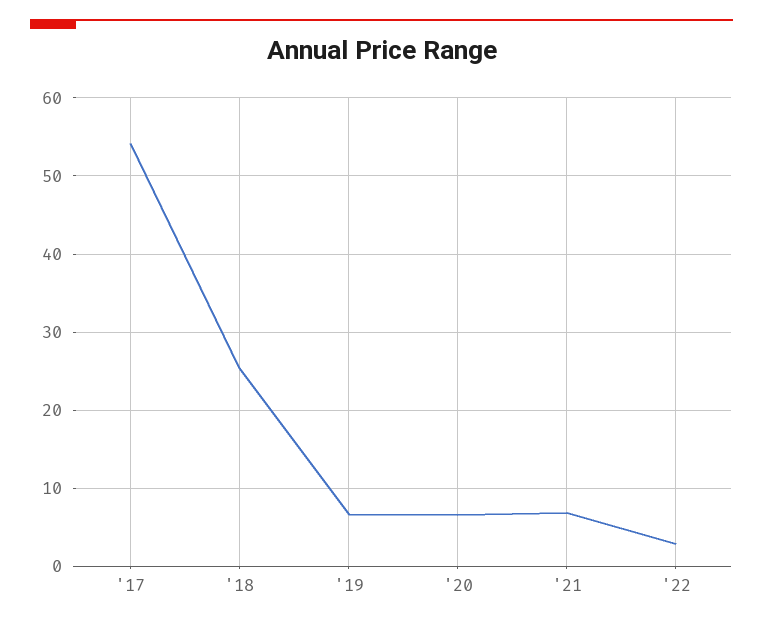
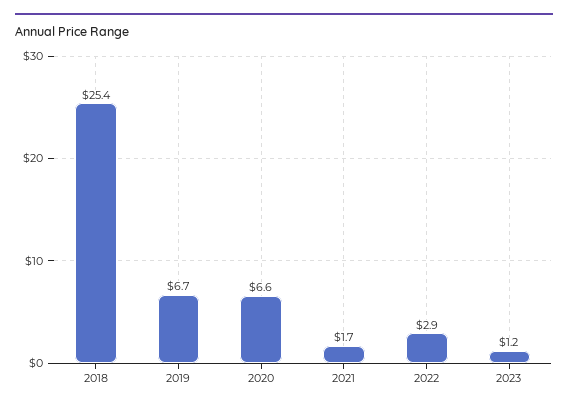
'17: 54 -> none
'21: 7 -> 1.7
2023: none -> 1.2

